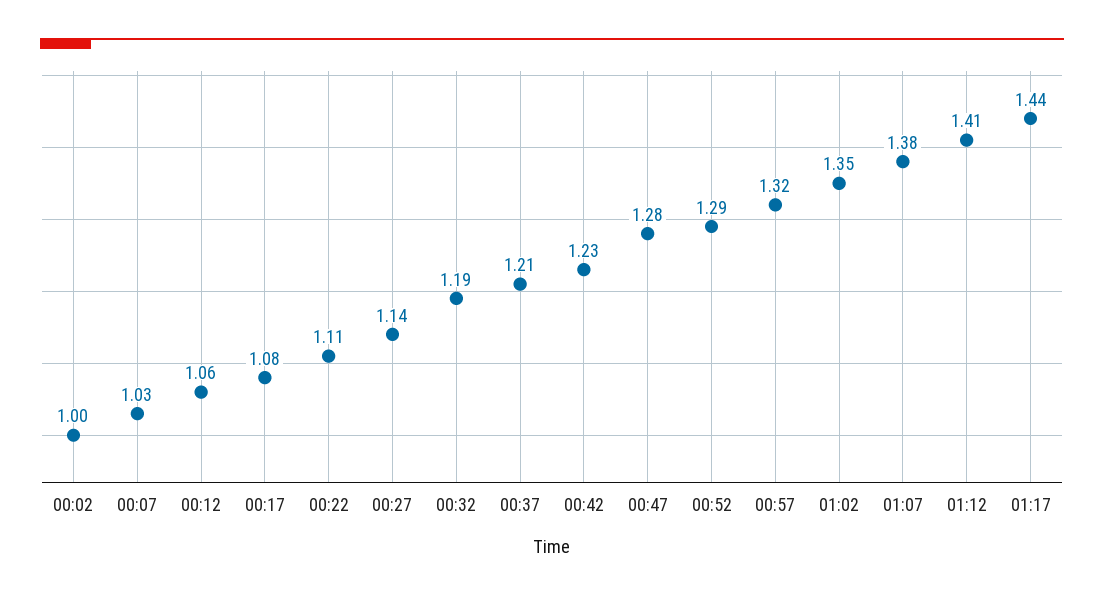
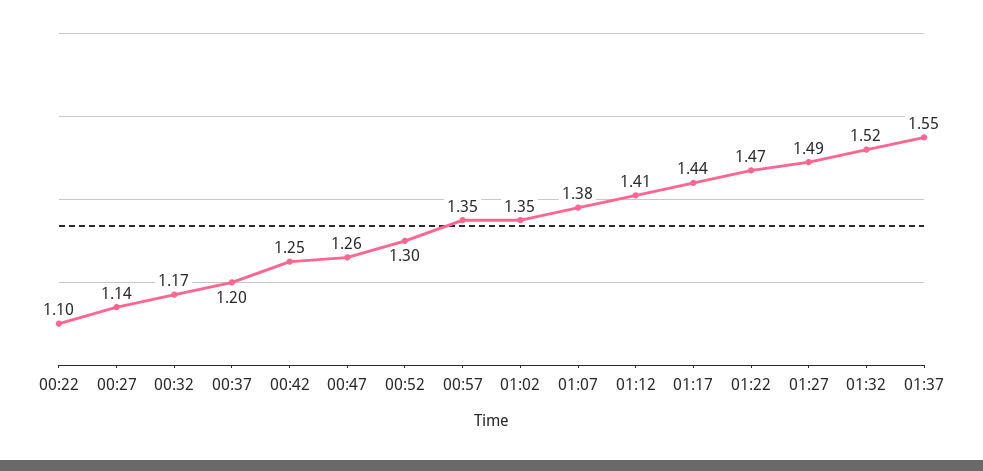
00:02: 1 -> none
00:07: 1.03 -> none
00:12: 1.06 -> none
00:17: 1.08 -> none
00:22: 1.11 -> 1.1
00:32: 1.19 -> 1.17
00:37: 1.21 -> 1.2
00:42: 1.23 -> 1.25
00:47: 1.28 -> 1.26
00:52: 1.29 -> 1.3
00:57: 1.32 -> 1.35
01:22: none -> 1.47
01:27: none -> 1.49
01:32: none -> 1.52
01:37: none -> 1.55

